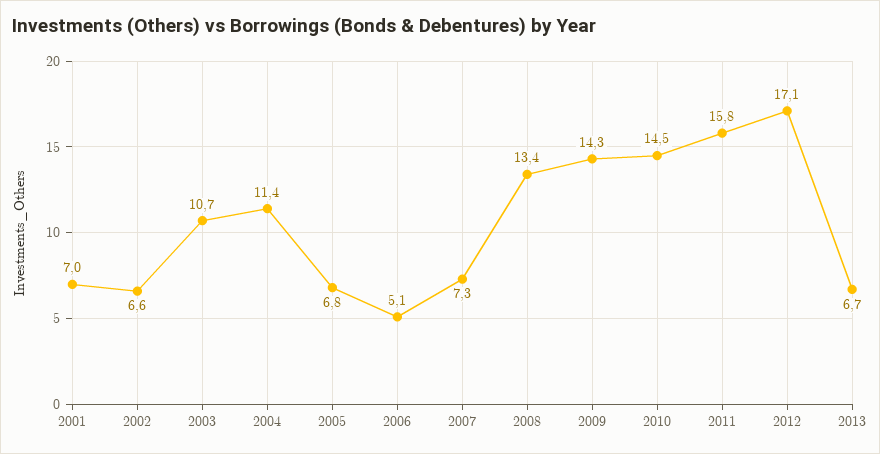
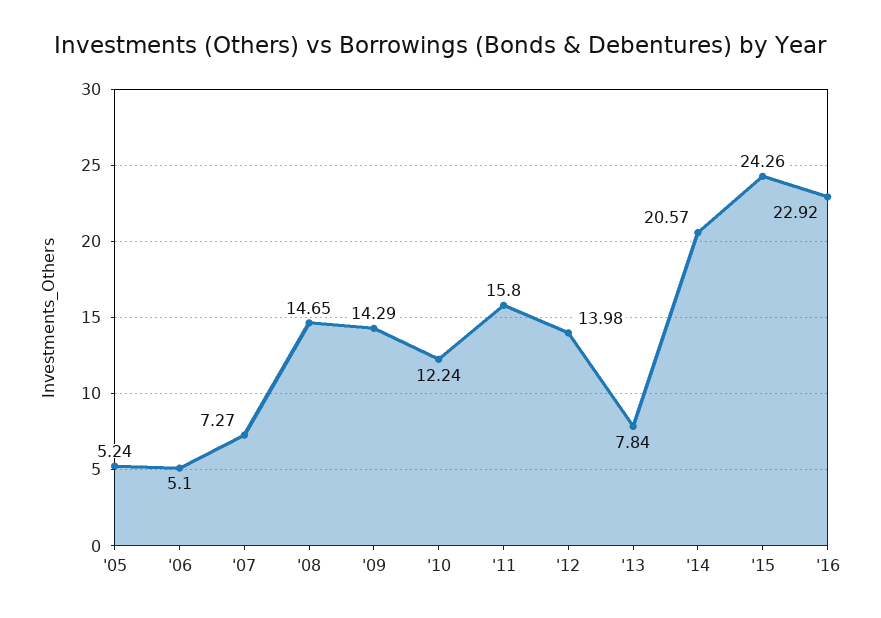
2001: 7 -> none
2002: 6.6 -> none
2003: 10.7 -> none
2004: 11.4 -> none
2005: 6.8 -> 5.24
2008: 13.4 -> 14.65
2010: 14.5 -> 12.24
2012: 17.1 -> 13.98
2013: 6.7 -> 7.84
'14: none -> 20.57
'15: none -> 24.26
'16: none -> 22.92

